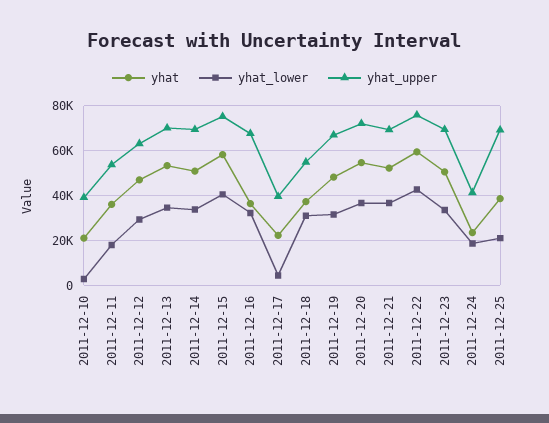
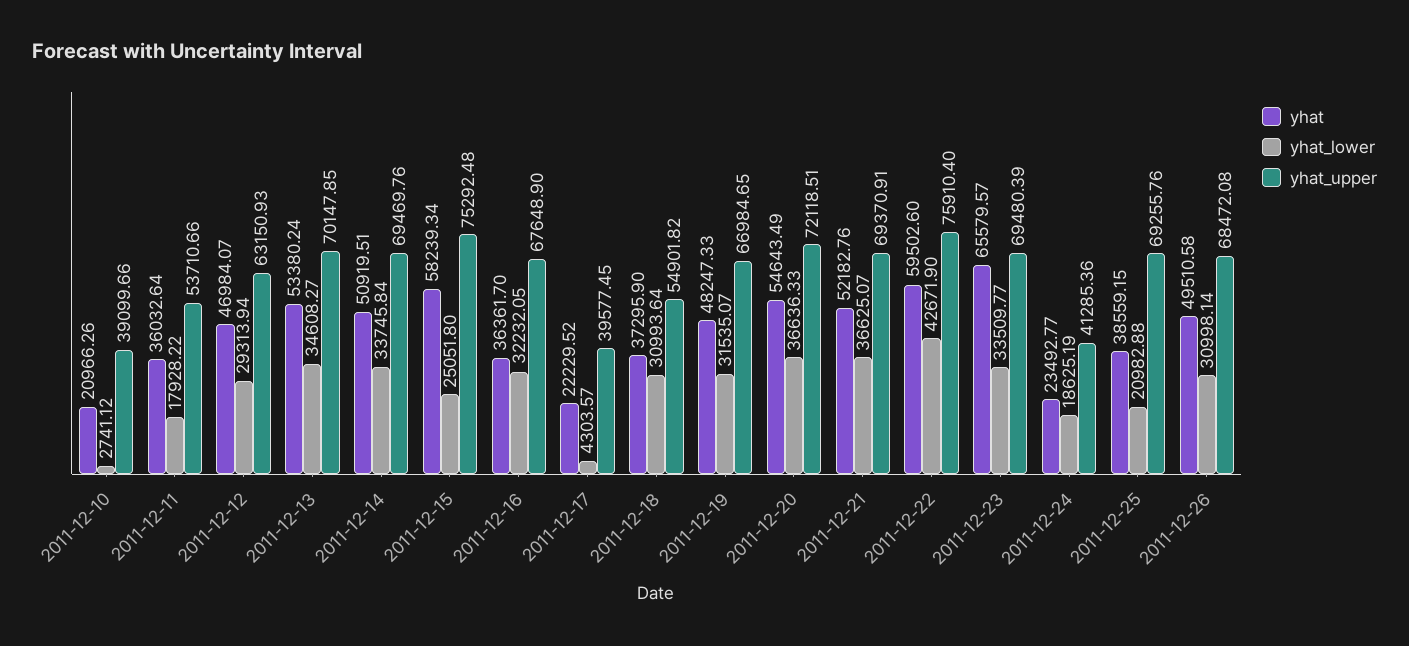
yhat_lower, 2011-12-15: 40000 -> 25051.8
yhat, 2011-12-23: 50000 -> 65579.57
yhat, 2011-12-26: none -> 49510.58
yhat_lower, 2011-12-26: none -> 30998.14
yhat_upper, 2011-12-26: none -> 68472.08

